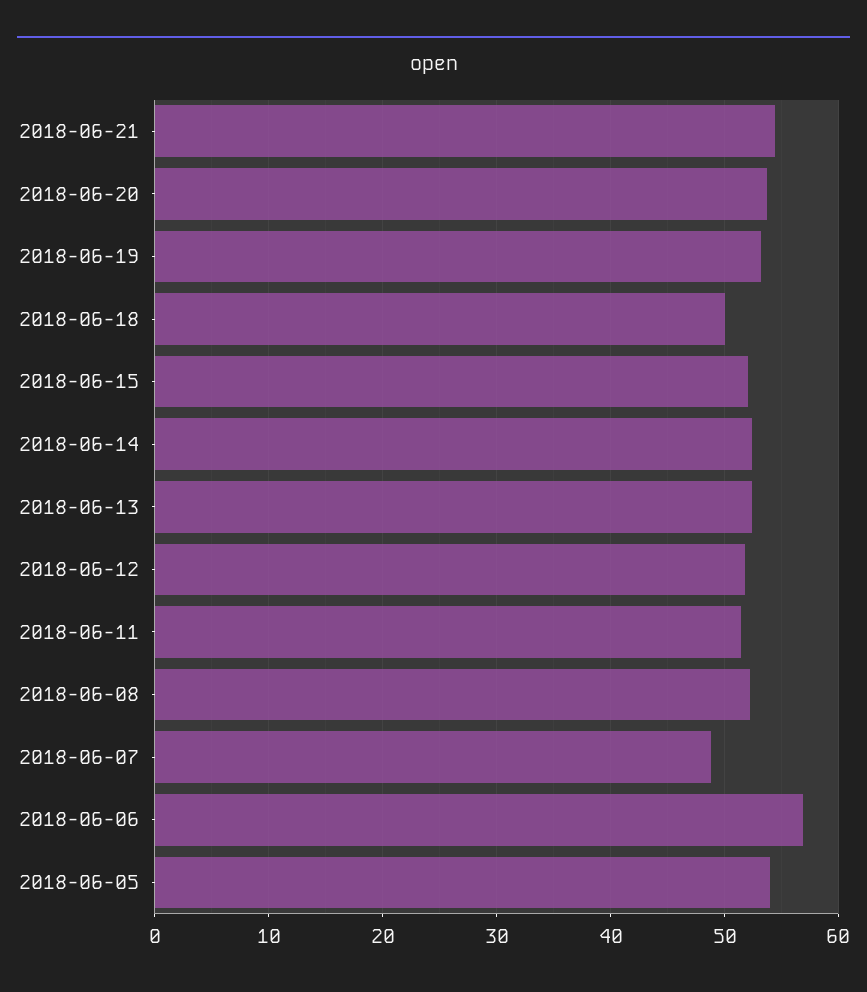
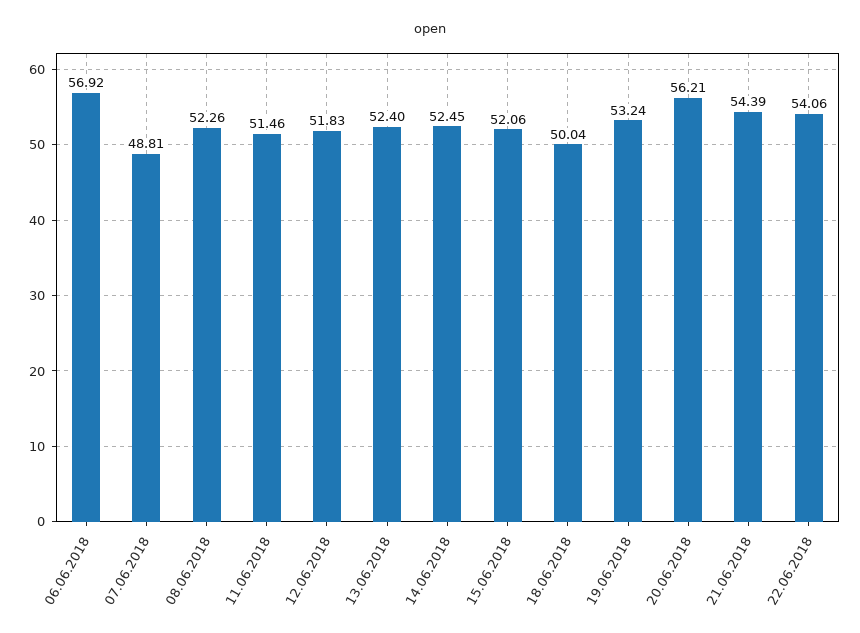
2018-06-20: 54 -> 56.21
2018-06-05: 54 -> none
22.06.2018: none -> 54.06

